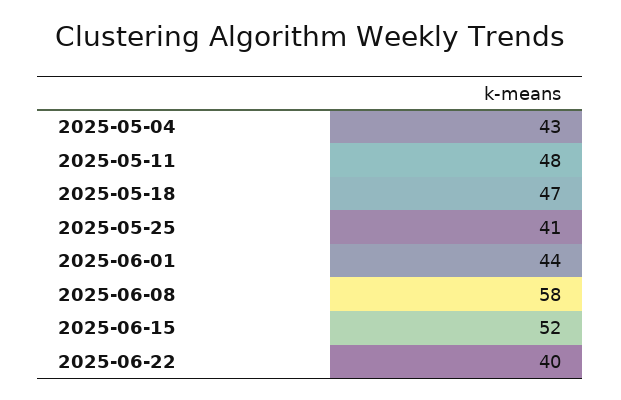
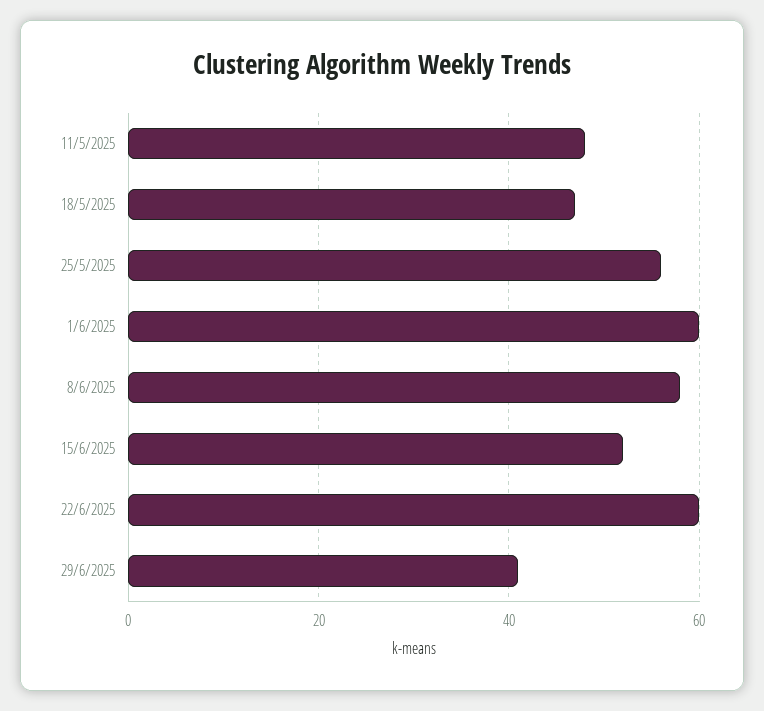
2025-05-04: 43 -> none
2025-05-25: 41 -> 55
2025-06-01: 44 -> 60
2025-06-22: 40 -> 60
29/6/2025: none -> 40

